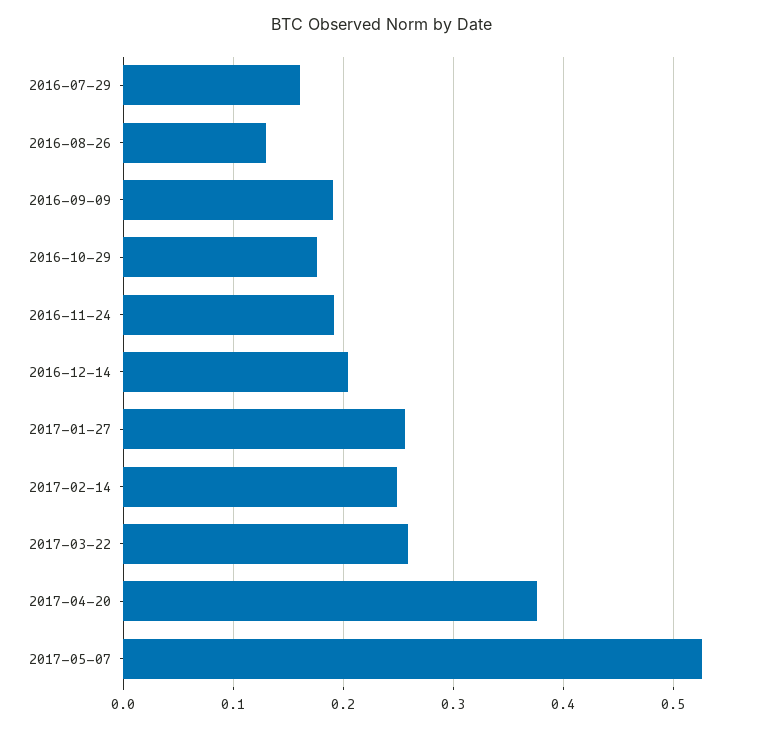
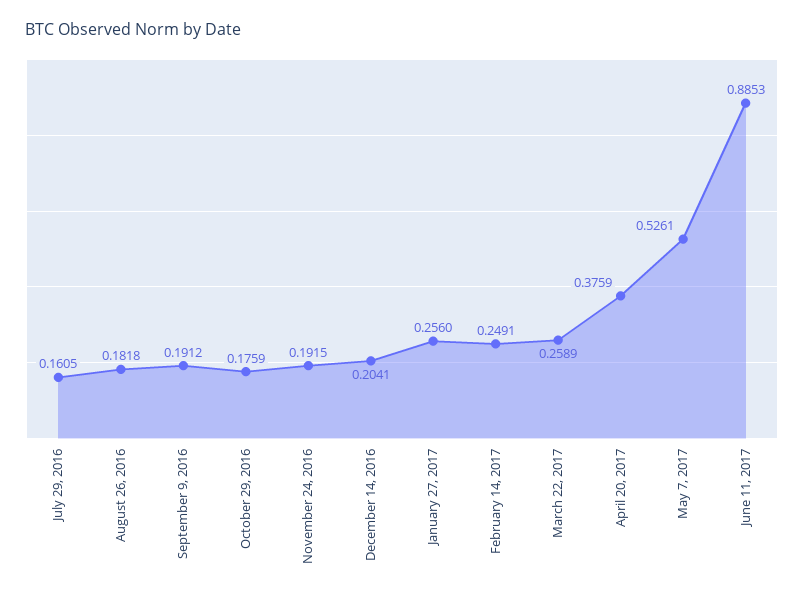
2016-08-26: 0.13 -> 0.1818
June 11, 2017: none -> 0.8853

